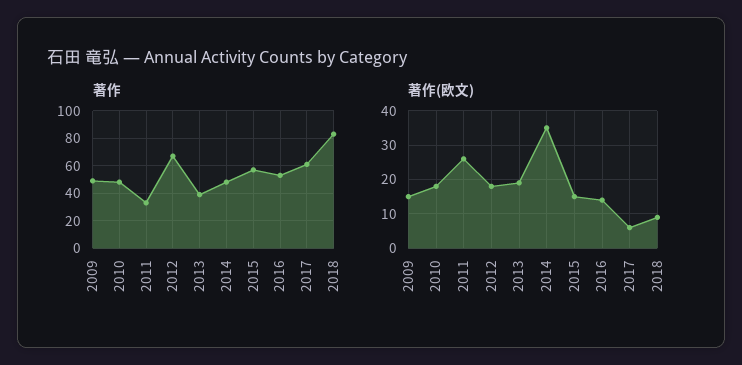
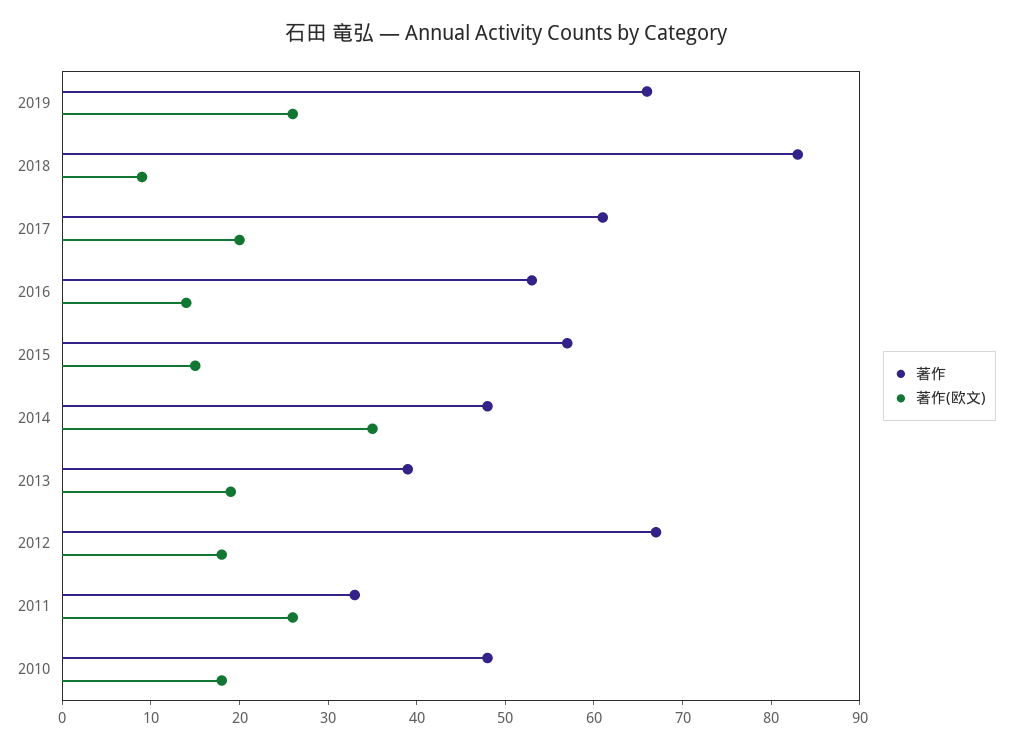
著作, 2009: 50 -> none
著作(欧文), 2009: 15 -> none
著作(欧文), 2017: 5 -> 20
著作, 2019: none -> 66
著作(欧文), 2019: none -> 26

